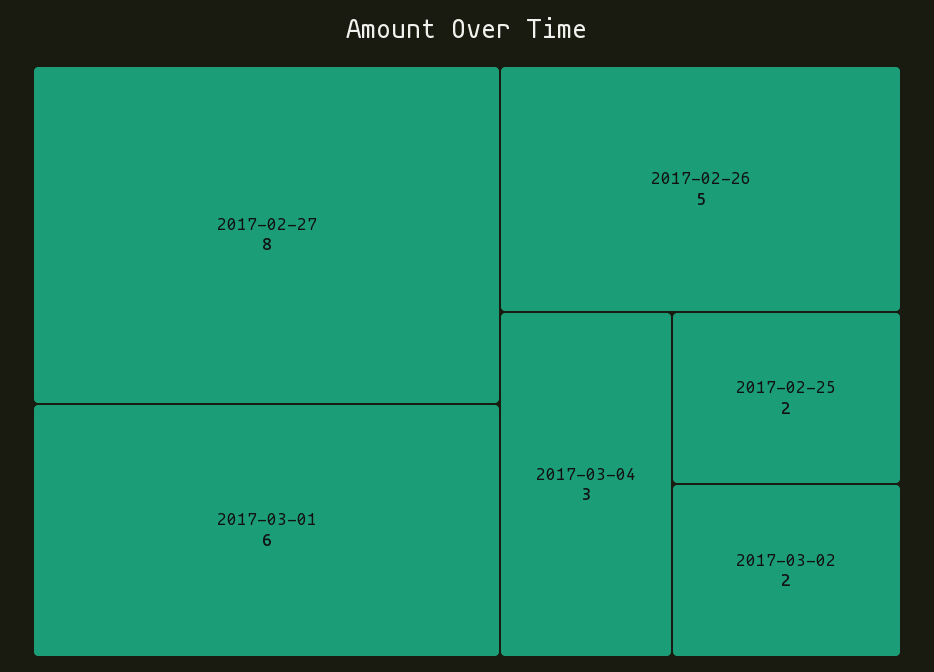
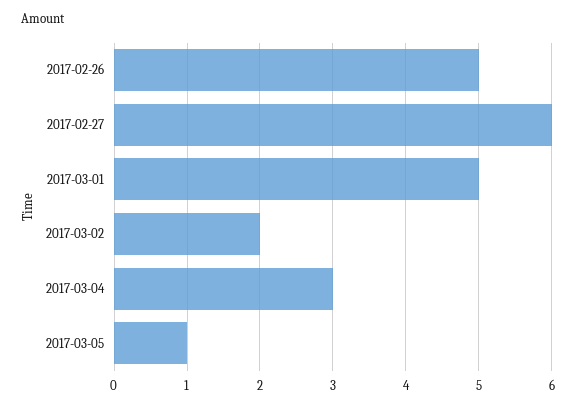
2017-02-27: 8 -> 6
2017-03-01: 6 -> 5
2017-02-25: 2 -> none
2017-03-05: none -> 1

